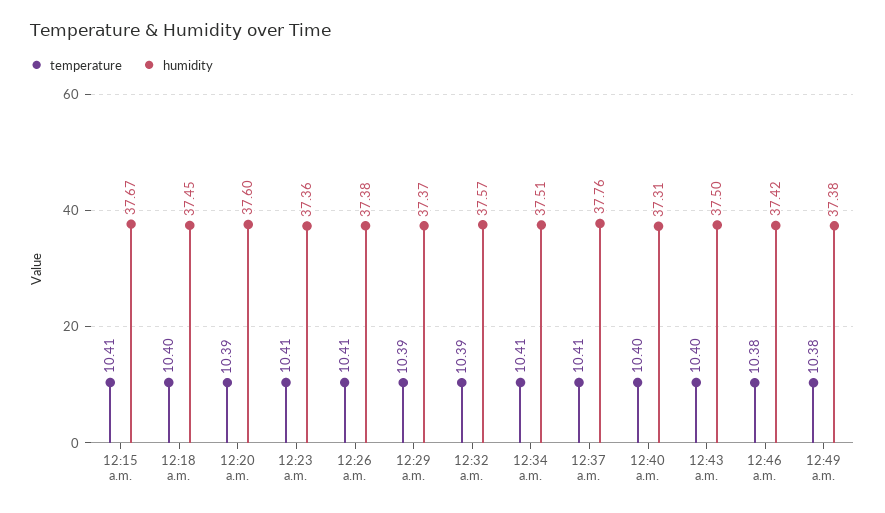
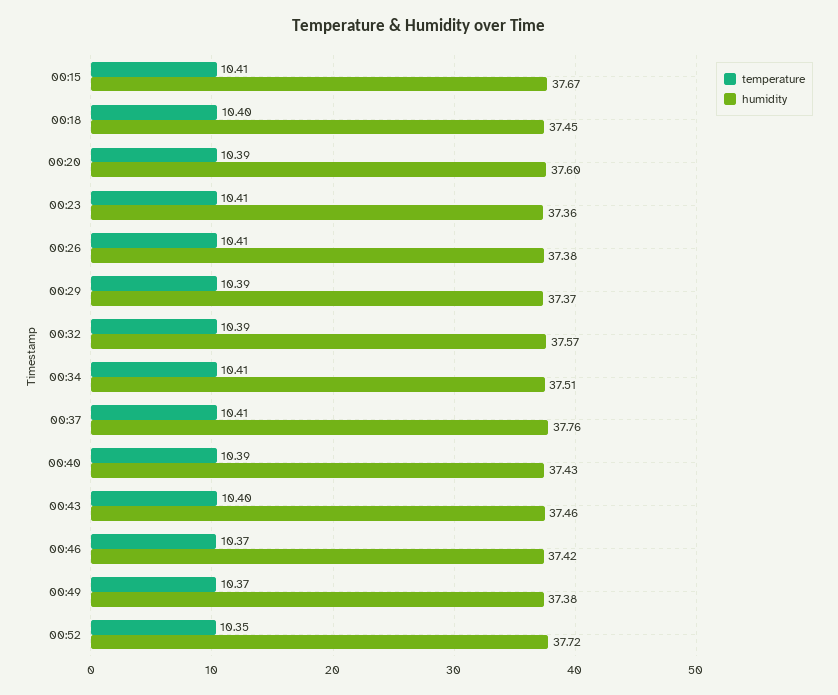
temperature, 12:40 a.m.: 10.4 -> 10.39
humidity, 12:40 a.m.: 37.31 -> 37.43
humidity, 12:43 a.m.: 37.5 -> 37.46
temperature, 12:46 a.m.: 10.38 -> 10.37
temperature, 12:49 a.m.: 10.38 -> 10.37
temperature, 00:52: none -> 10.35
humidity, 00:52: none -> 37.72

